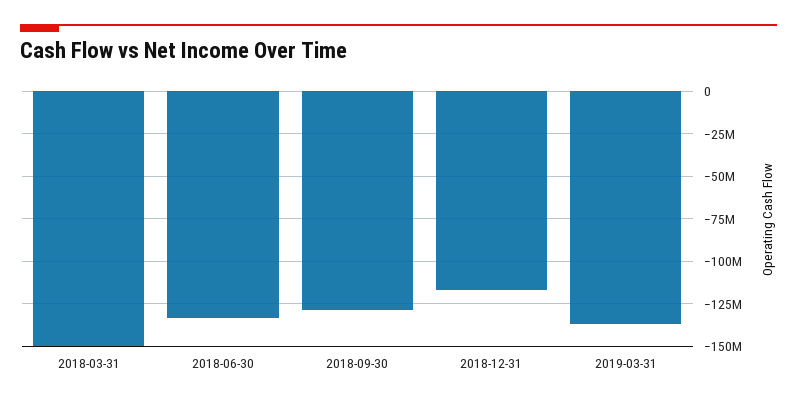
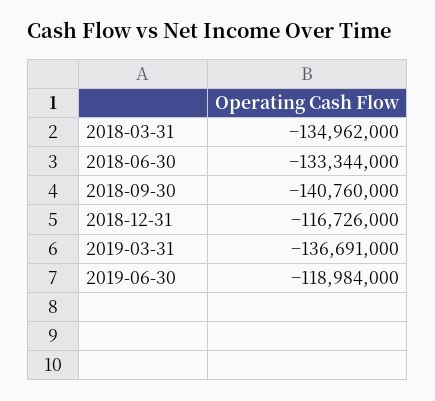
2018-03-31: -150000000 -> -134962000
2018-09-30: -130000000 -> -140760000
2019-06-30: none -> -118984000

